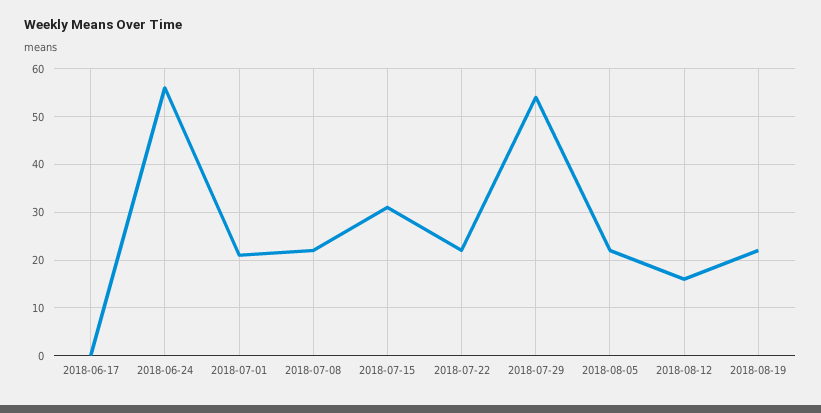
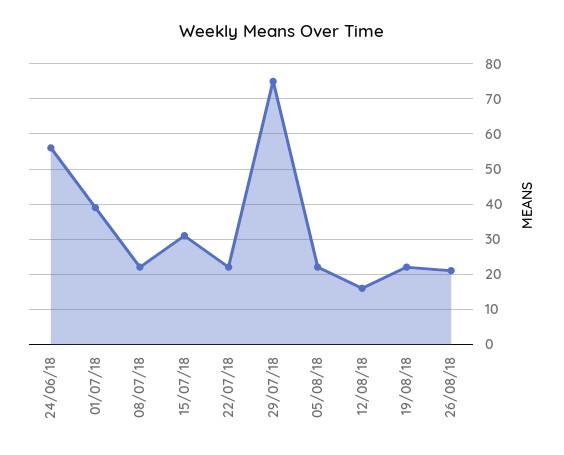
2018-06-17: 0 -> none
2018-07-01: 20 -> 40
2018-07-29: 55 -> 75
26/08/18: none -> 20

